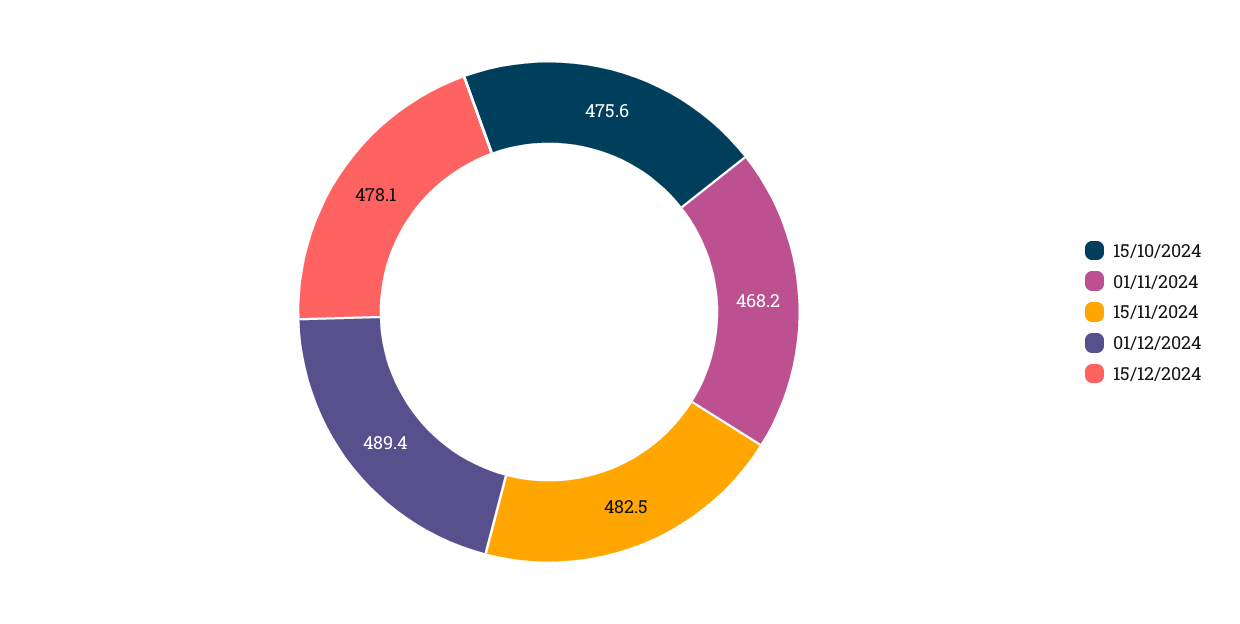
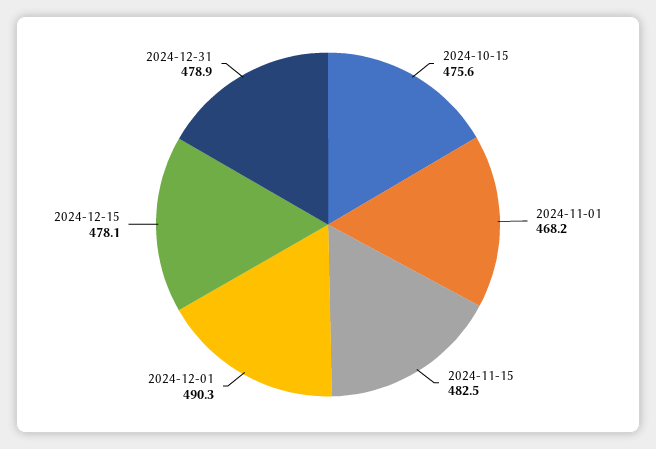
01/12/2024: 489.4 -> 490.3
2024-12-31: none -> 478.9

